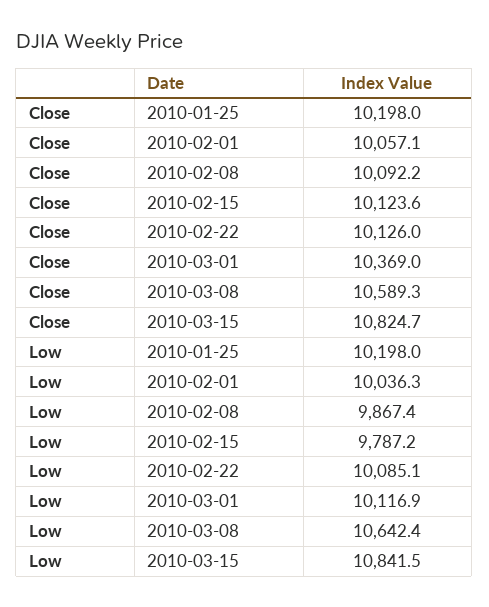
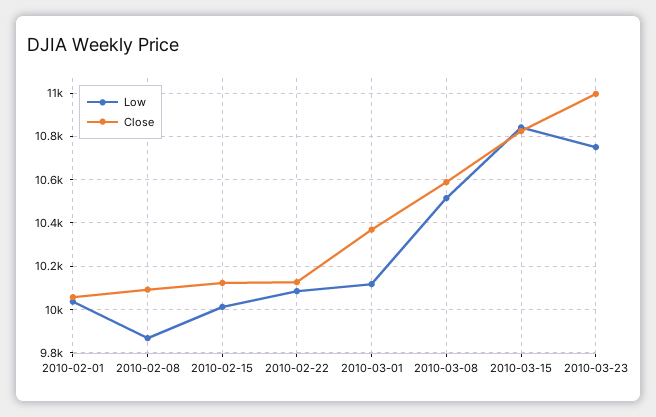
Close, 2010-01-25: 10198 -> none
Low, 2010-01-25: 10198 -> none
Low, 2010-02-15: 9787.2 -> 10000
Low, 2010-03-08: 10642.4 -> 10500
Low, 2010-03-23: none -> 10750
Close, 2010-03-23: none -> 11000

